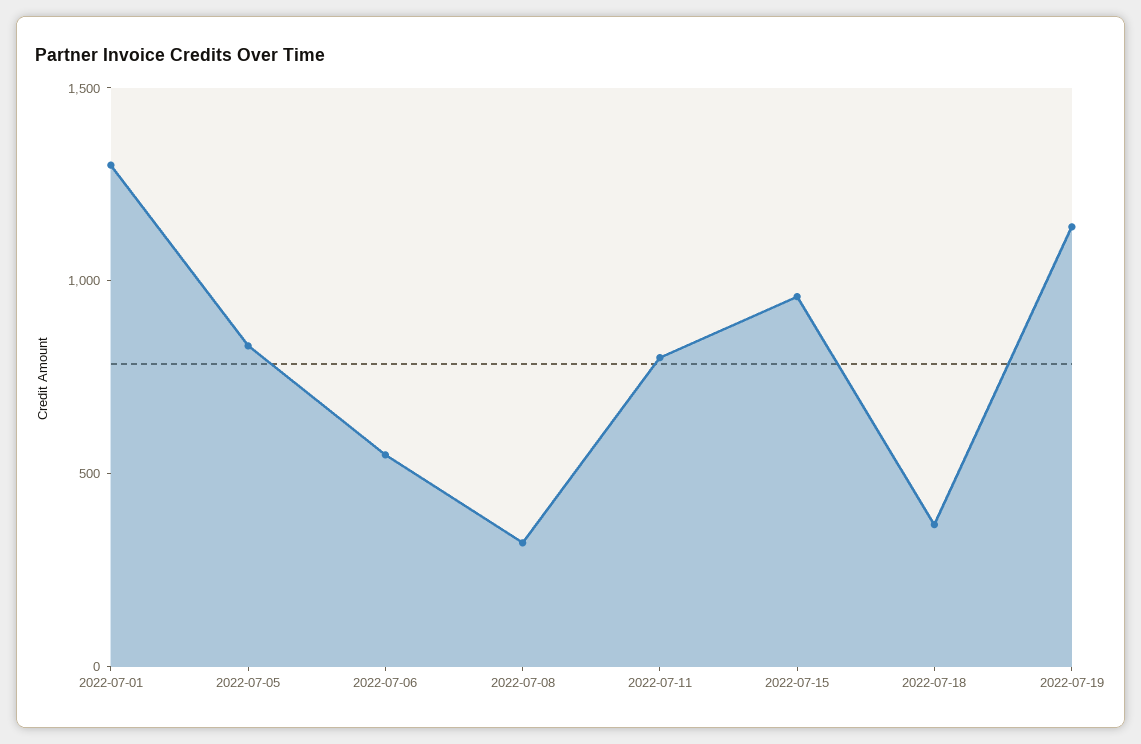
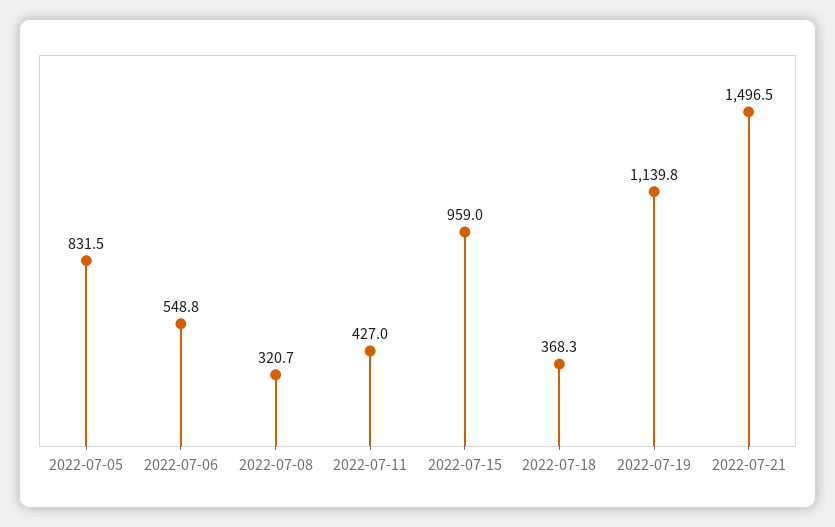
2022-07-01: 1300 -> none
2022-07-11: 800 -> 427
2022-07-21: none -> 1496.5

